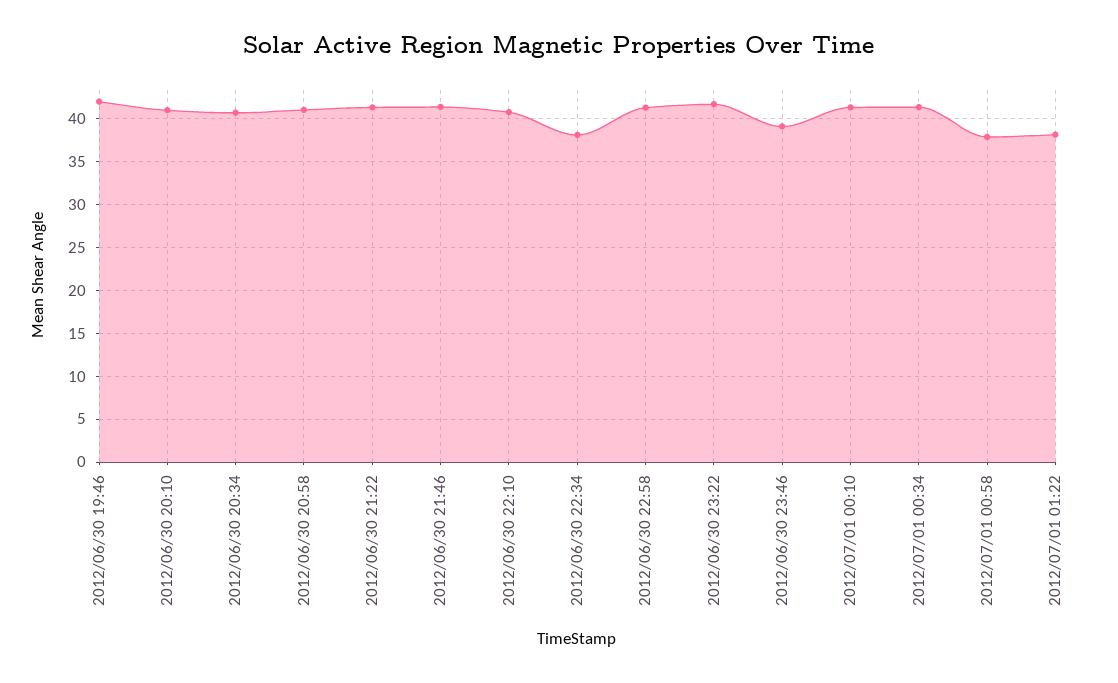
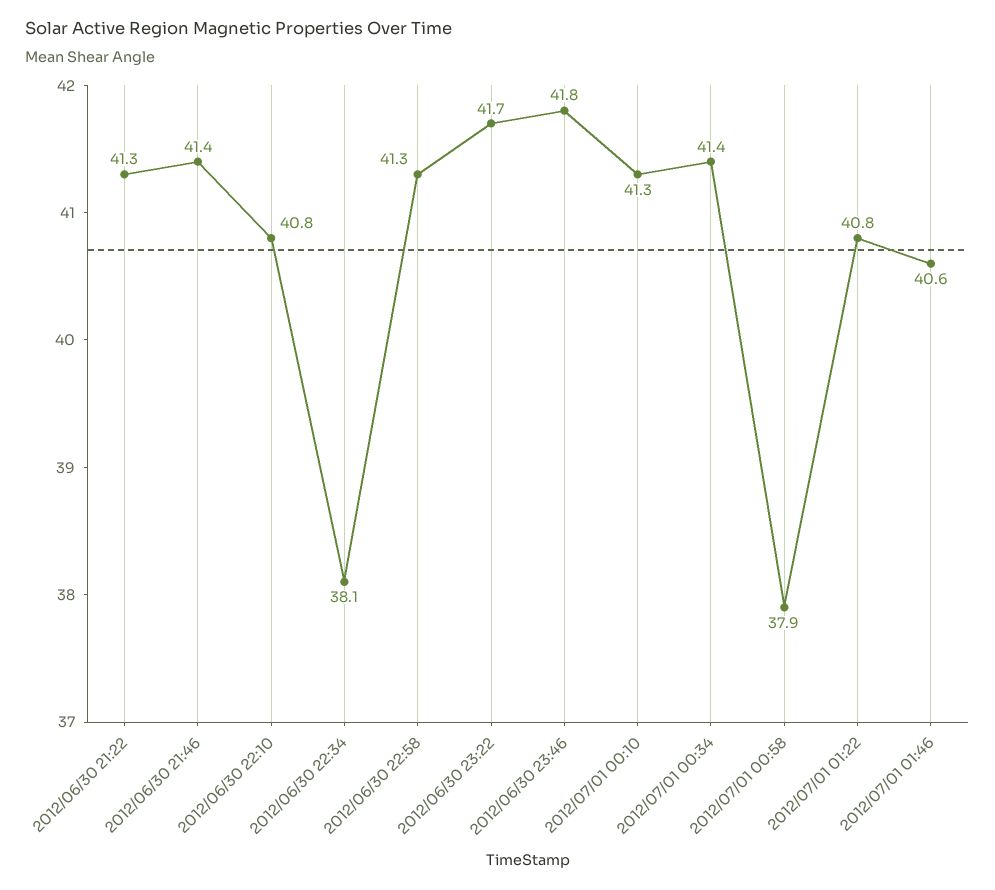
2012/06/30 19:46: 42 -> none
2012/06/30 20:10: 41 -> none
2012/06/30 20:34: 41 -> none
2012/06/30 20:58: 41 -> none
2012/06/30 23:46: 39 -> 41.8
2012/07/01 01:22: 38 -> 40.8
2012/07/01 01:46: none -> 40.6

